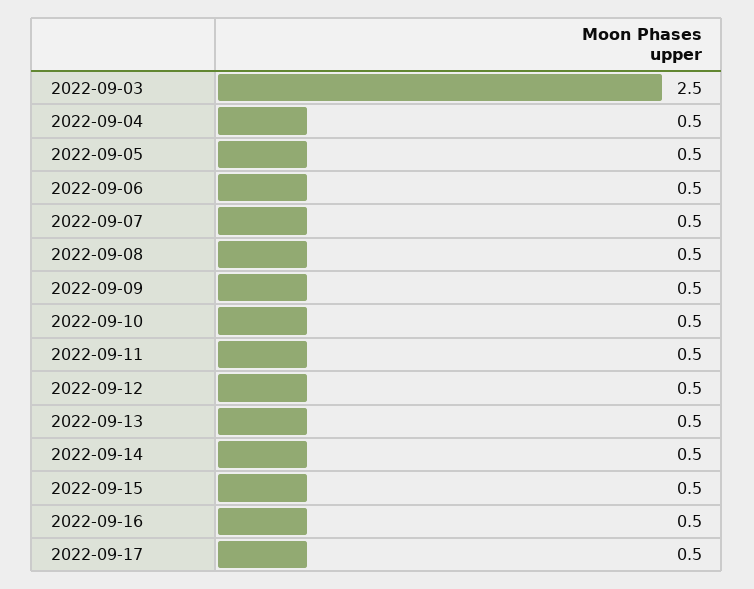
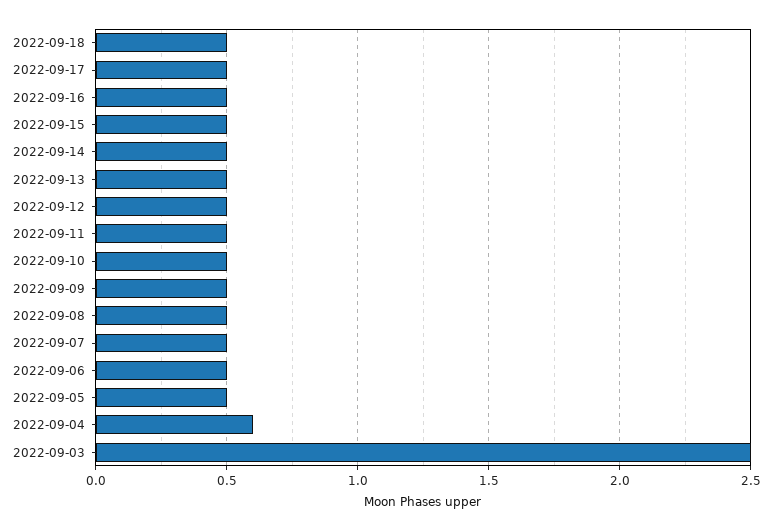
2022-09-04: 0.5 -> 0.6
2022-09-18: none -> 0.5

